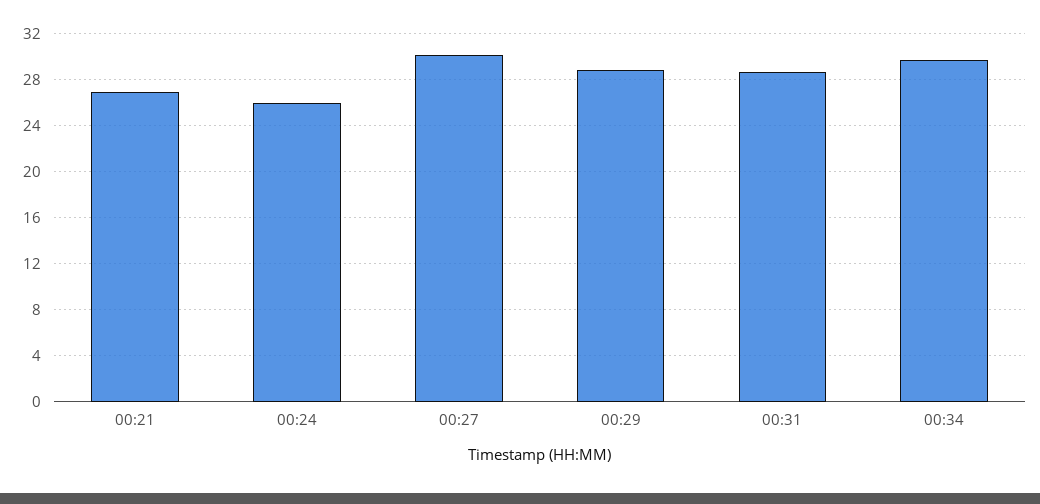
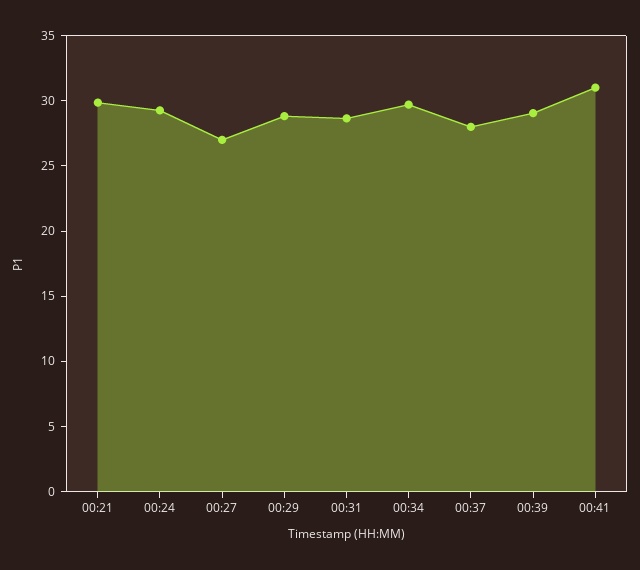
00:21: 27 -> 30
00:24: 26 -> 29
00:27: 30 -> 27
00:37: none -> 28
00:39: none -> 29
00:41: none -> 31

